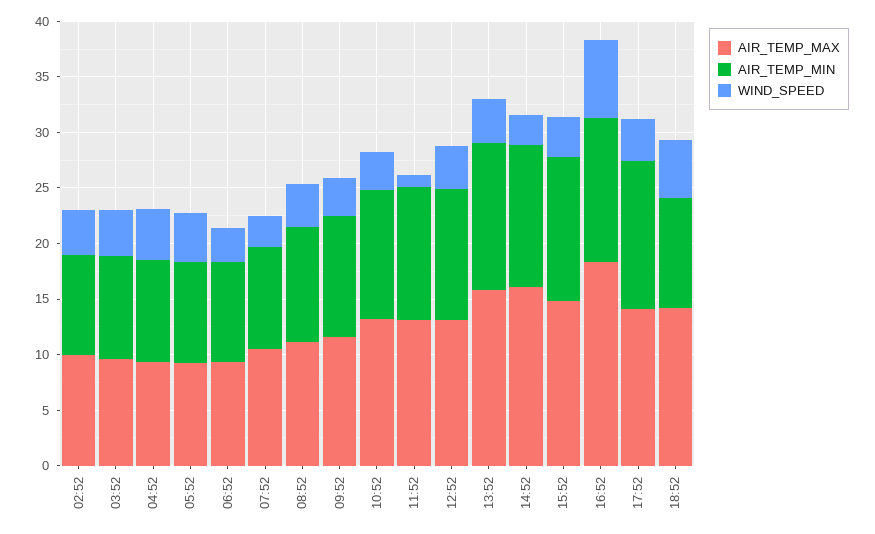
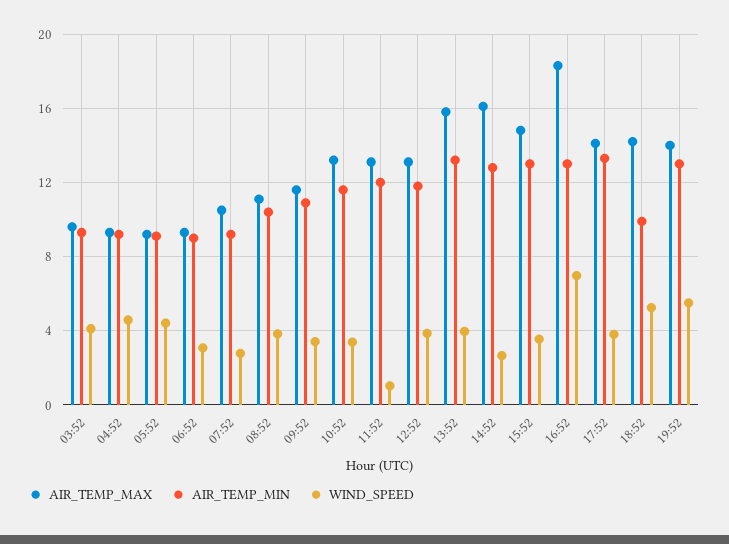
AIR_TEMP_MAX, 02:52: 10 -> none
AIR_TEMP_MIN, 02:52: 9 -> none
WIND_SPEED, 02:52: 4 -> none
AIR_TEMP_MAX, 19:52: none -> 14
AIR_TEMP_MIN, 19:52: none -> 13
WIND_SPEED, 19:52: none -> 5.5

